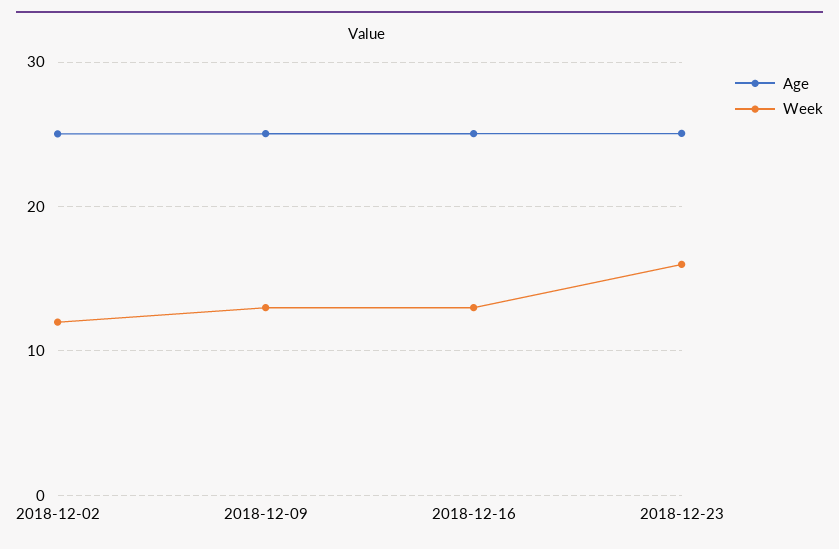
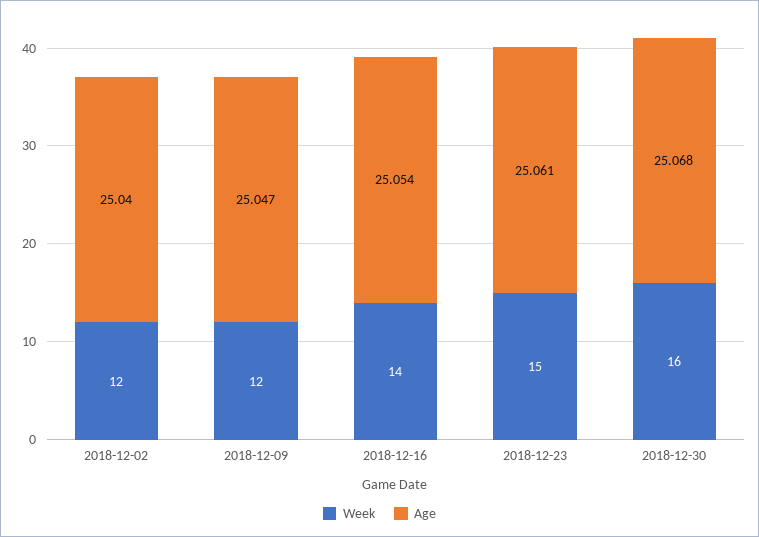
Week, 2018-12-09: 13 -> 12
Week, 2018-12-16: 13 -> 14
Week, 2018-12-23: 16 -> 15
Week, 2018-12-30: none -> 16
Age, 2018-12-30: none -> 25.068

